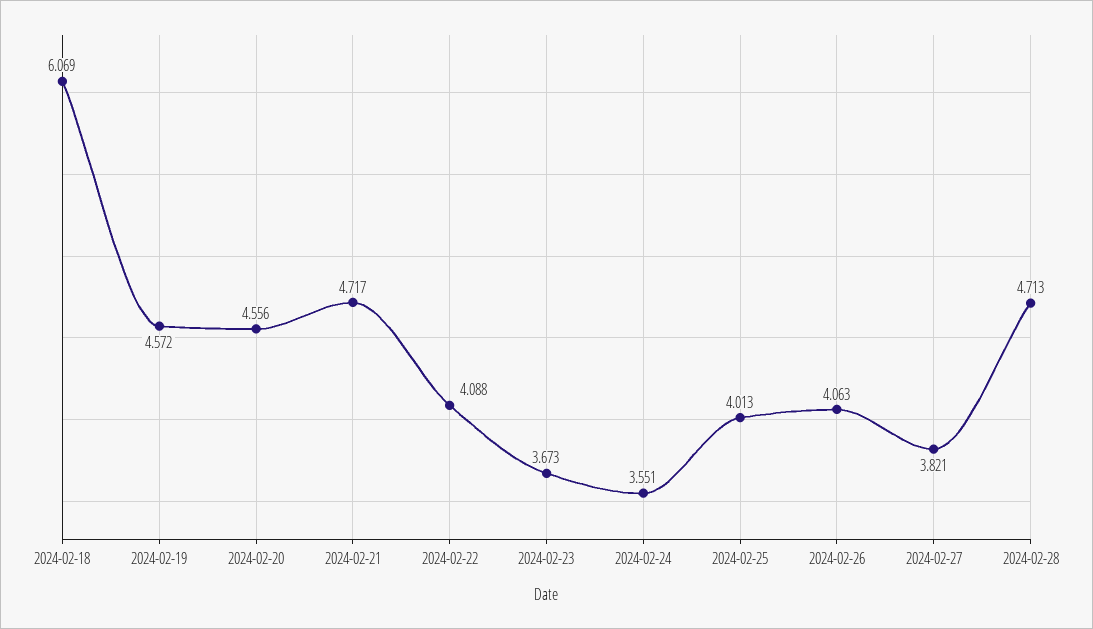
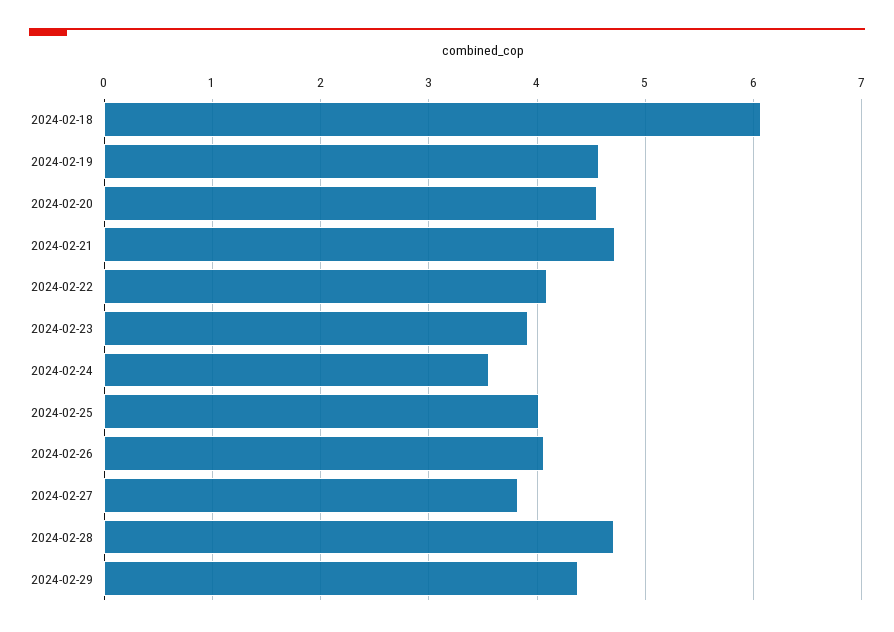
2024-02-23: 3.673 -> 3.9
2024-02-29: none -> 4.4

